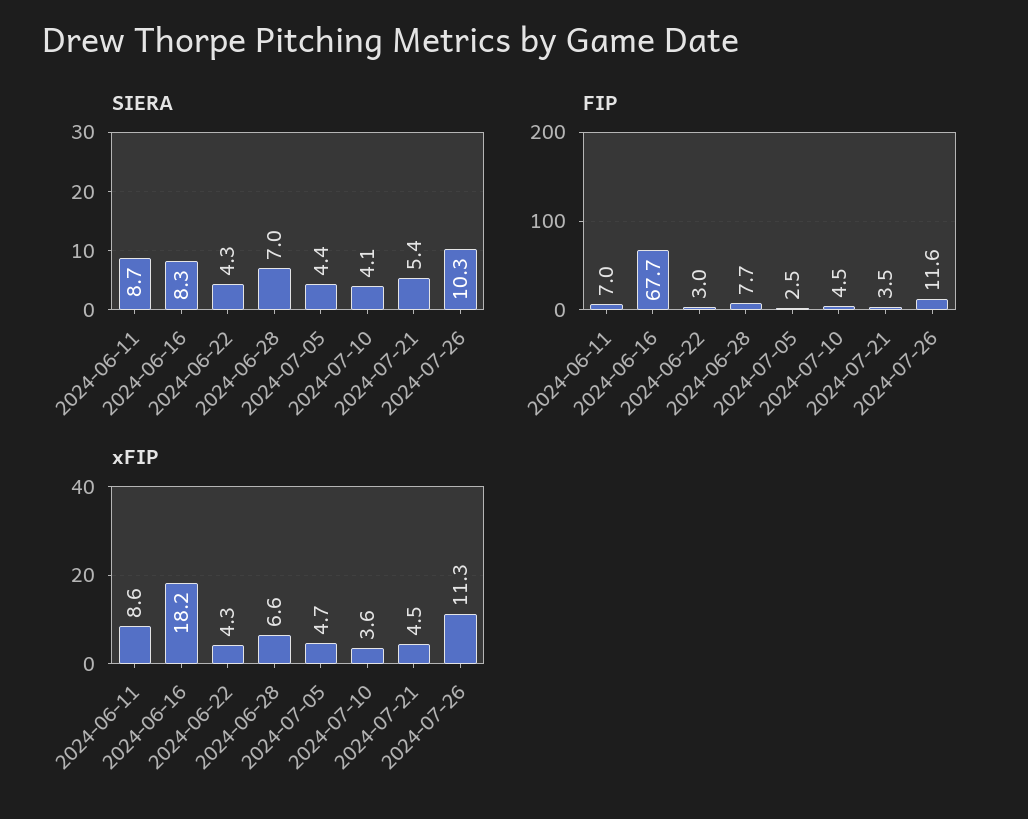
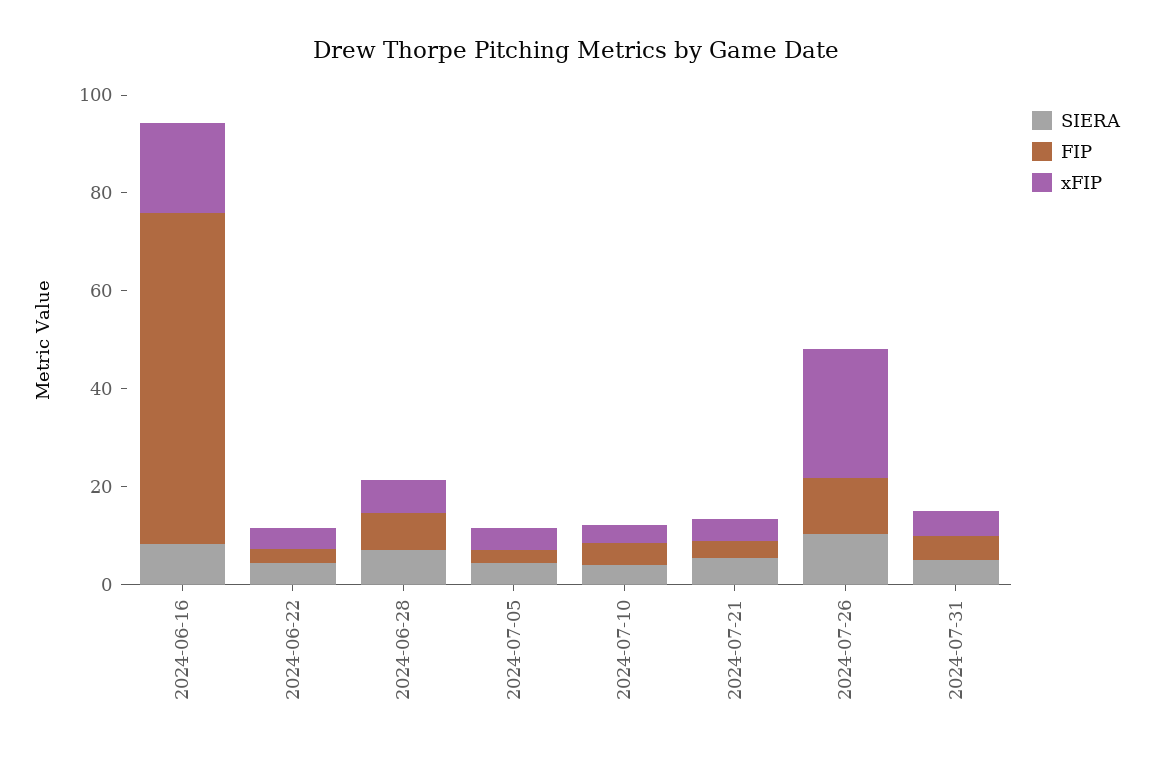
SIERA, 2024-06-11: 8.7 -> none
FIP, 2024-06-11: 7 -> none
xFIP, 2024-06-11: 8.6 -> none
xFIP, 2024-07-26: 11.3 -> 25
SIERA, 2024-07-31: none -> 5
FIP, 2024-07-31: none -> 5
xFIP, 2024-07-31: none -> 5

